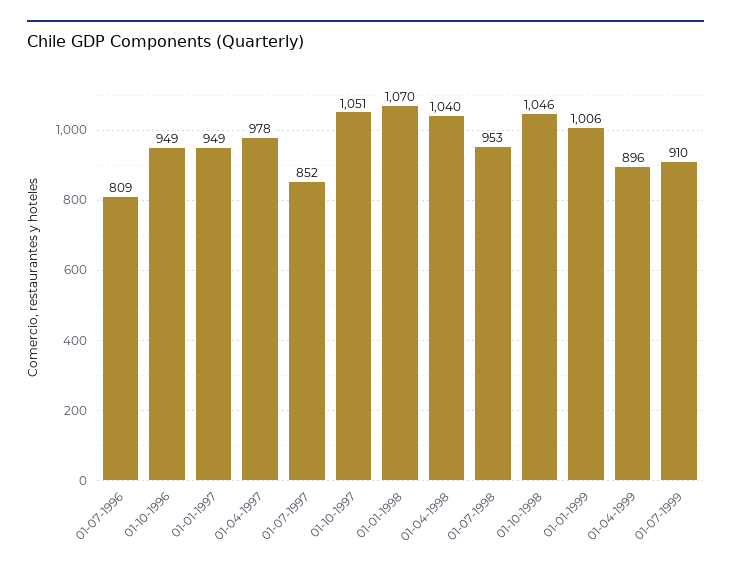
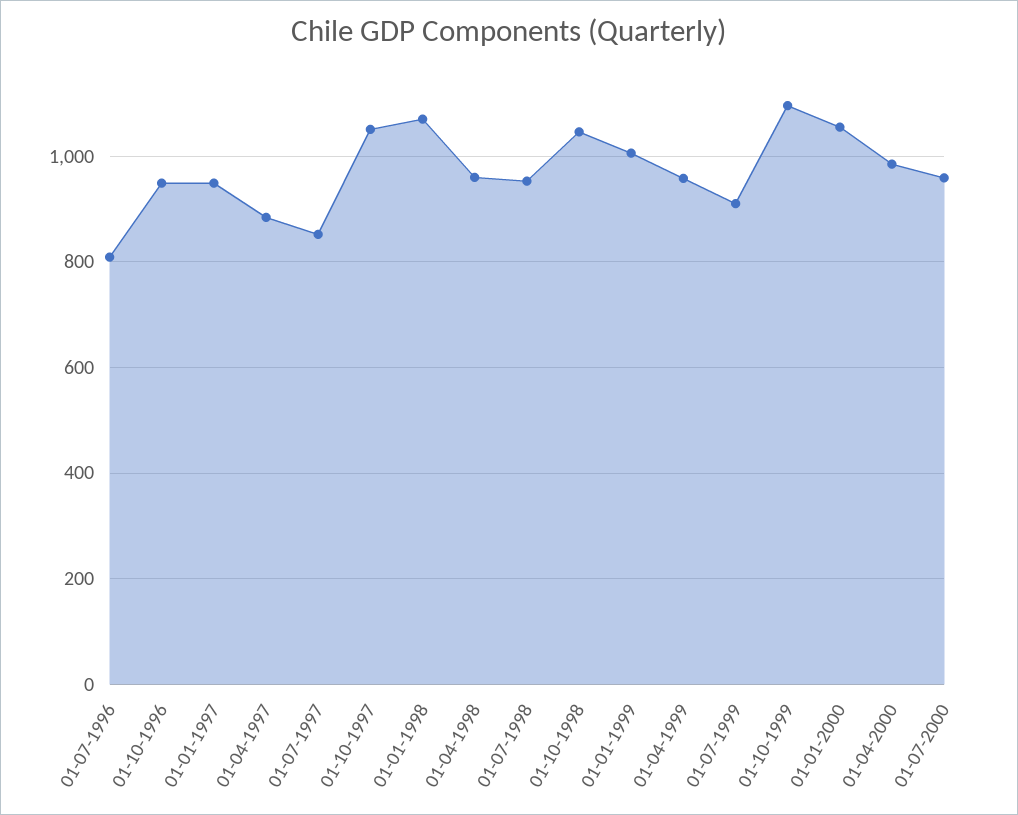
01-04-1997: 978 -> 880
01-04-1998: 1040 -> 960
01-04-1999: 896 -> 960
01-10-1999: none -> 1100
01-01-2000: none -> 1060
01-04-2000: none -> 980
01-07-2000: none -> 960

